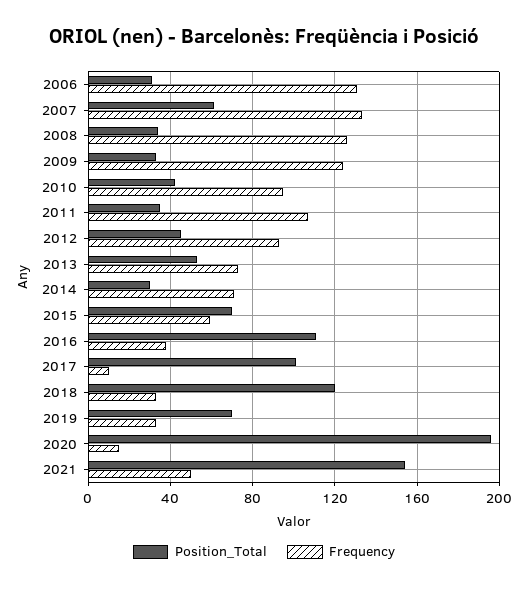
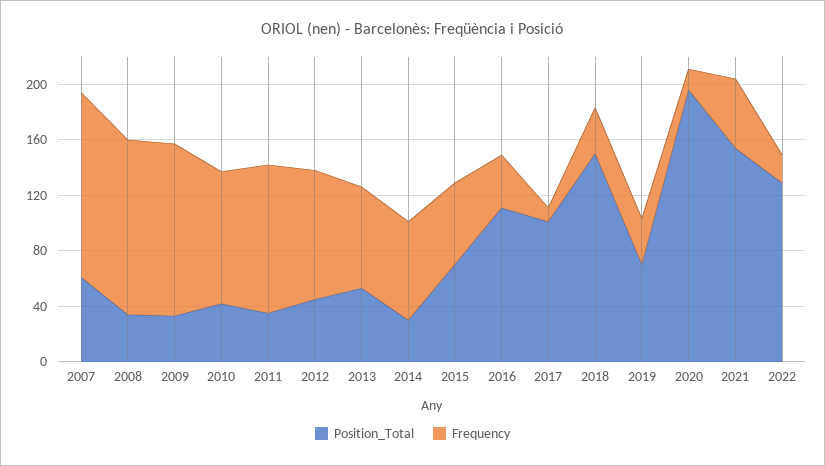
Position_Total, 2006: 30 -> none
Frequency, 2006: 130 -> none
Position_Total, 2018: 120 -> 150
Position_Total, 2022: none -> 130
Frequency, 2022: none -> 20

